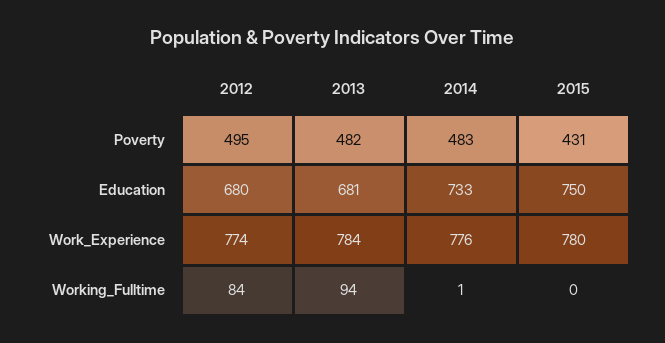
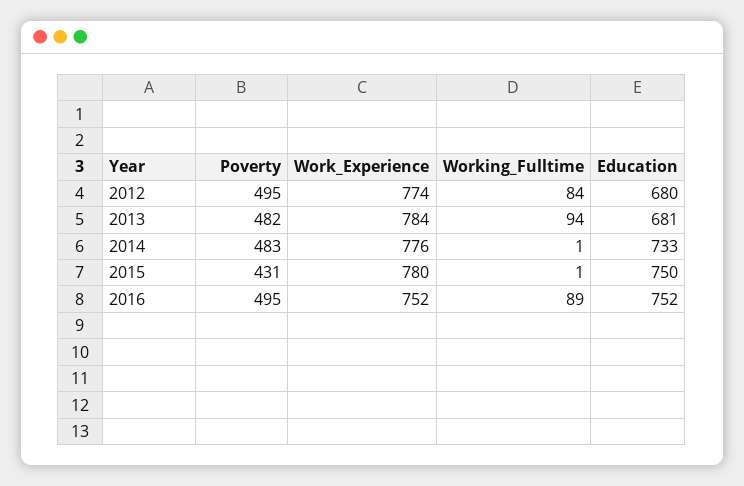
2015, Working_Fulltime: 0 -> 1
2016, Poverty: none -> 495
2016, Work_Experience: none -> 752
2016, Working_Fulltime: none -> 89
2016, Education: none -> 752

